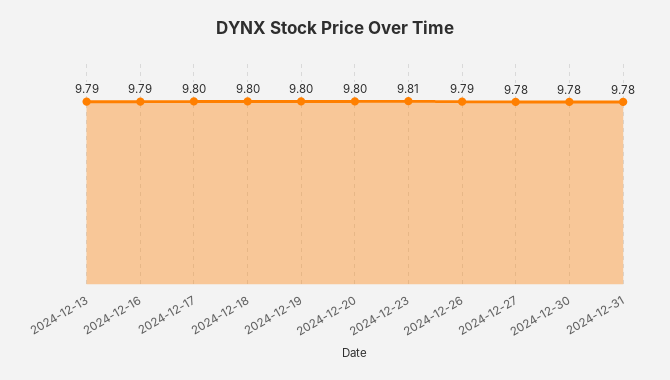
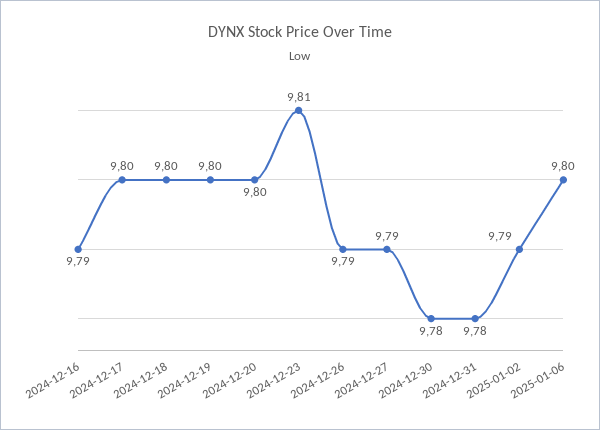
2024-12-13: 9.79 -> none
2024-12-27: 9.78 -> 9.79
2025-01-02: none -> 9.79
2025-01-06: none -> 9.8

